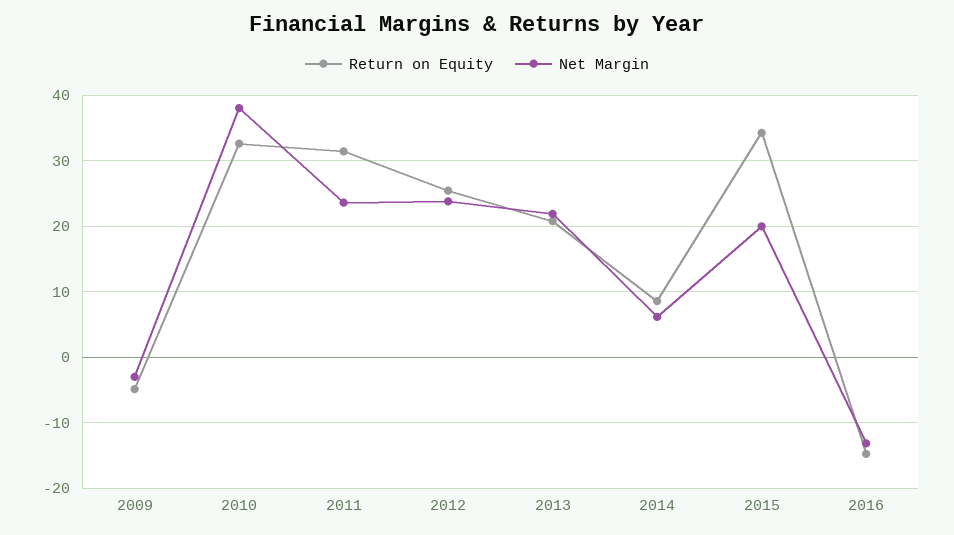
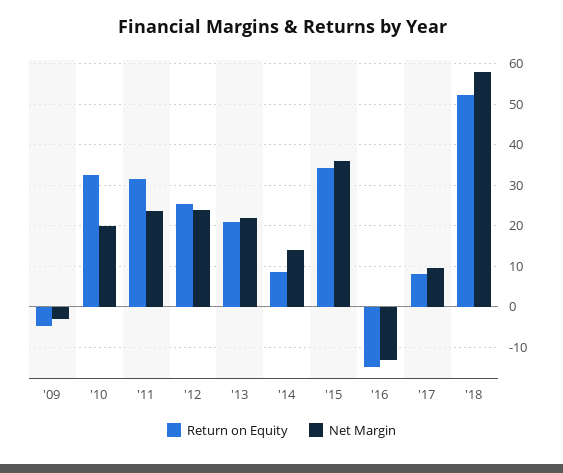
Net Margin, 2010: 38 -> 20
Net Margin, 2014: 6 -> 14
Net Margin, 2015: 20 -> 36
Return on Equity, '17: none -> 8
Net Margin, '17: none -> 10
Return on Equity, '18: none -> 52
Net Margin, '18: none -> 58

